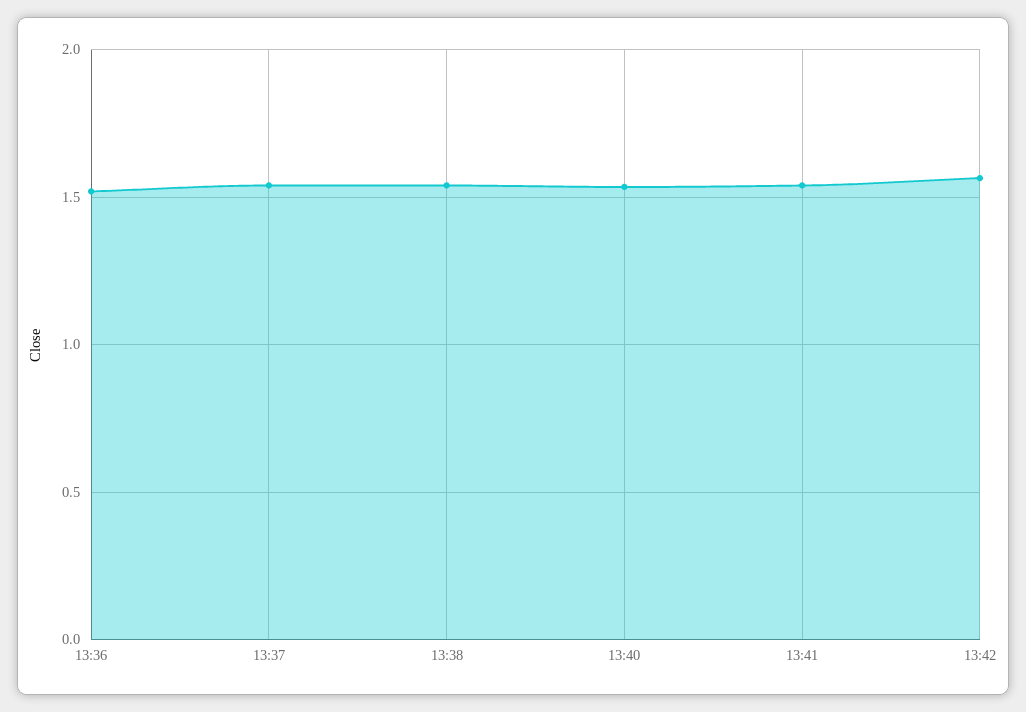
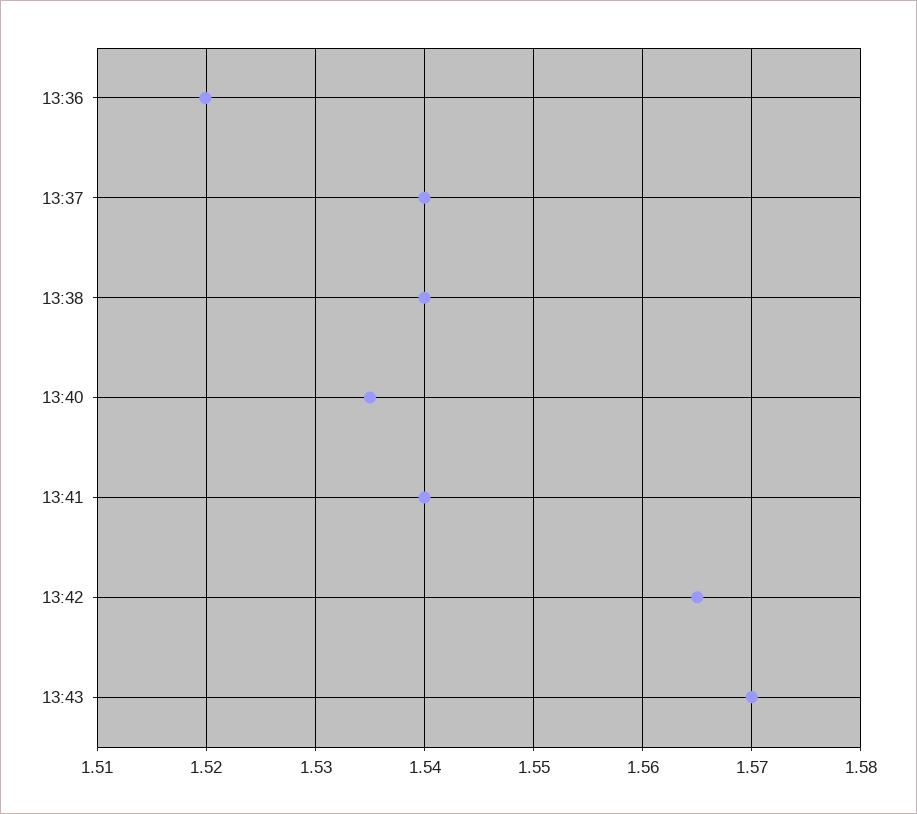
13:43: none -> 1.57

